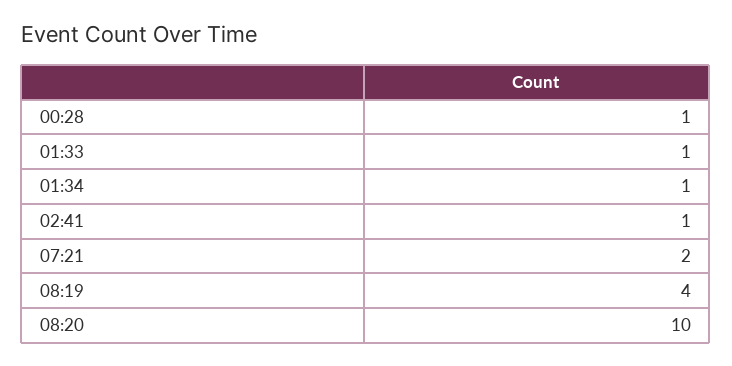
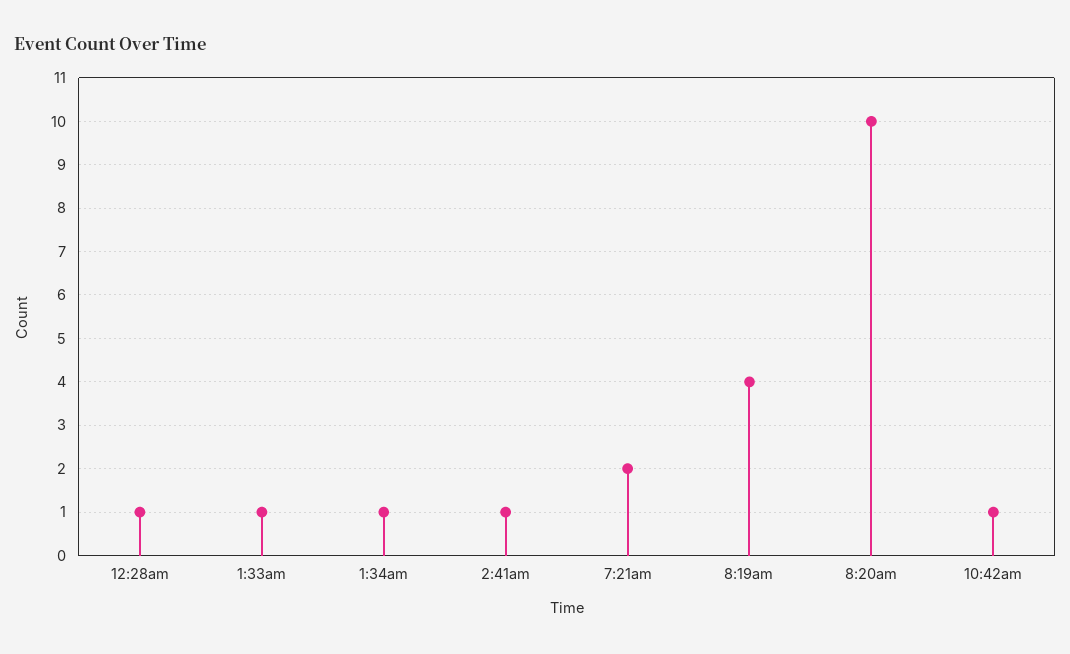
10:42am: none -> 1

